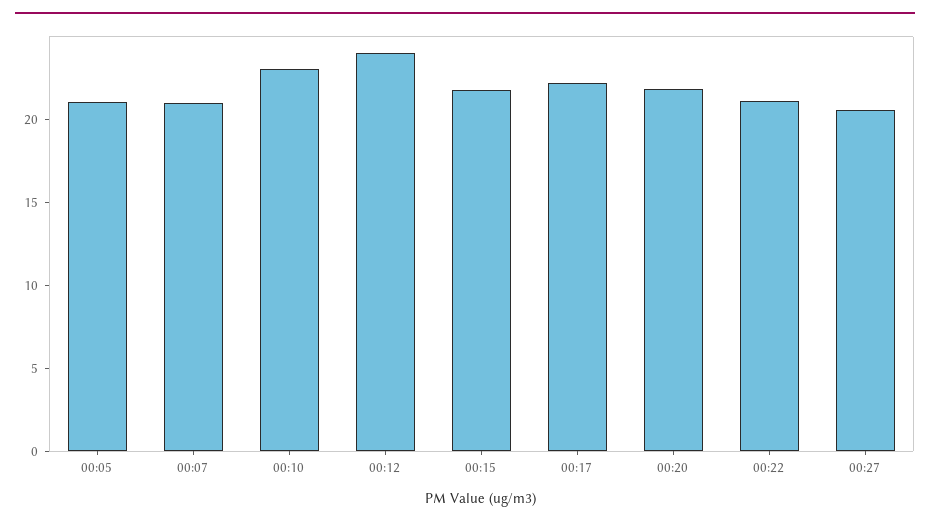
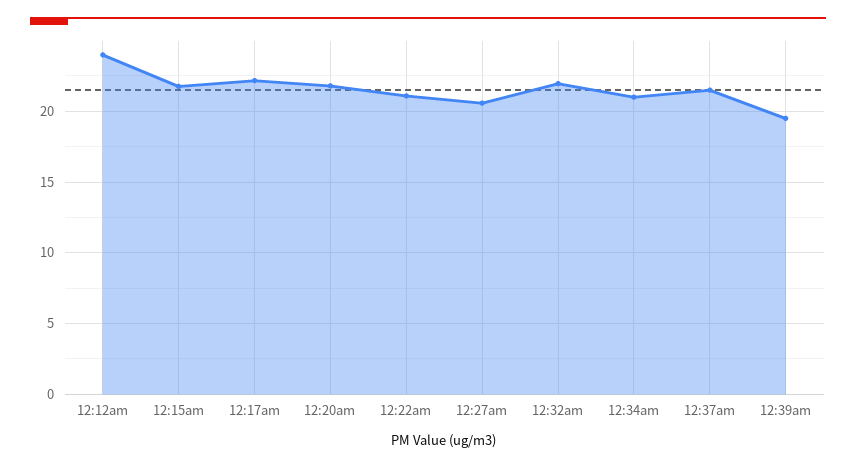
00:05: 21 -> none
00:07: 21 -> none
00:10: 23 -> none
12:32am: none -> 22
12:34am: none -> 21
12:37am: none -> 21.5
12:39am: none -> 19.5

